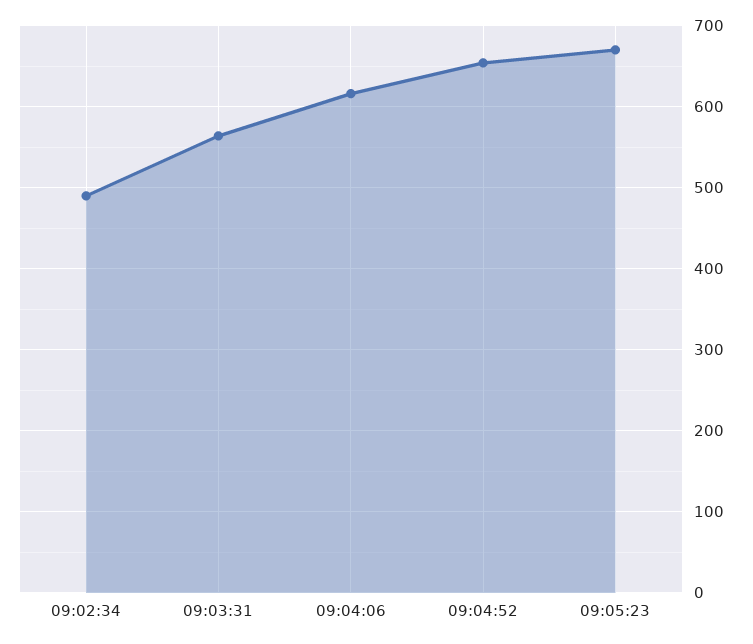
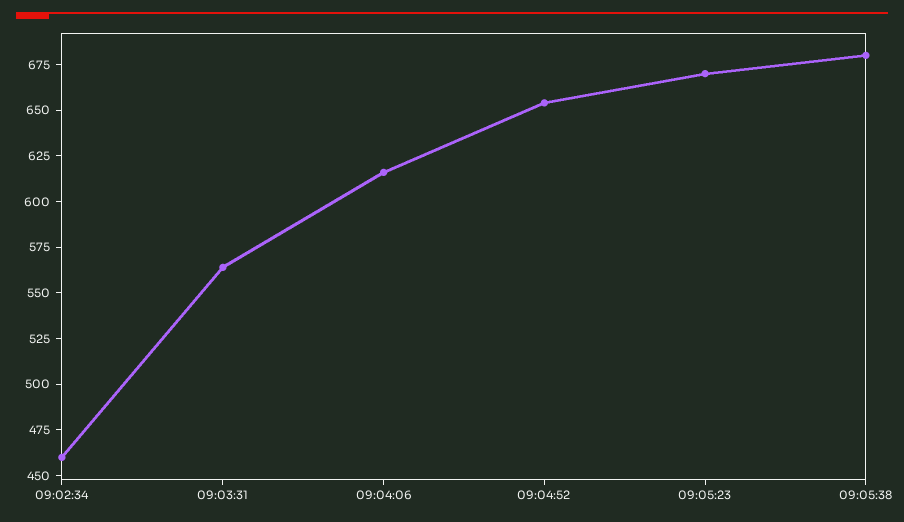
09:02:34: 490 -> 460
09:05:38: none -> 680

